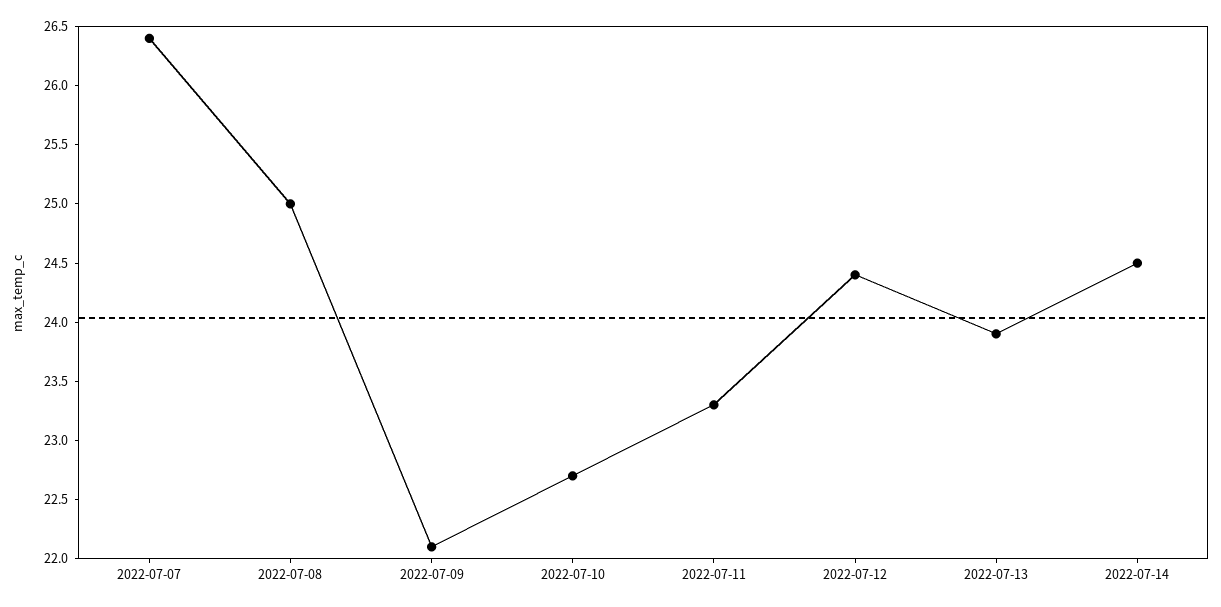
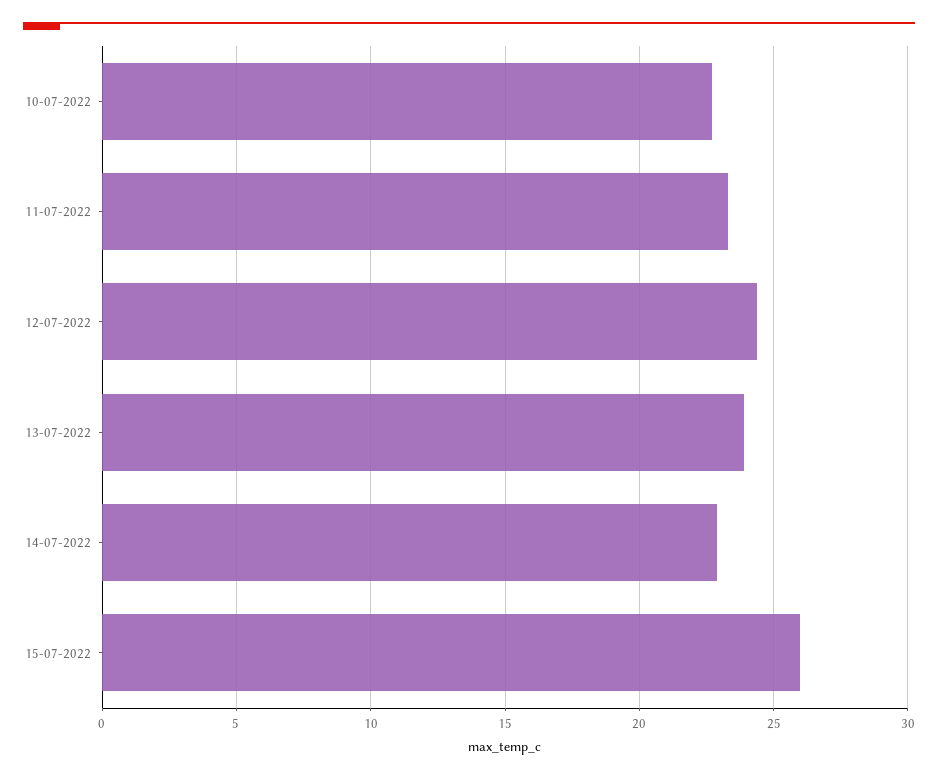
2022-07-07: 26.4 -> none
2022-07-08: 25 -> none
2022-07-09: 22.1 -> none
2022-07-14: 24.5 -> 23
15-07-2022: none -> 26

